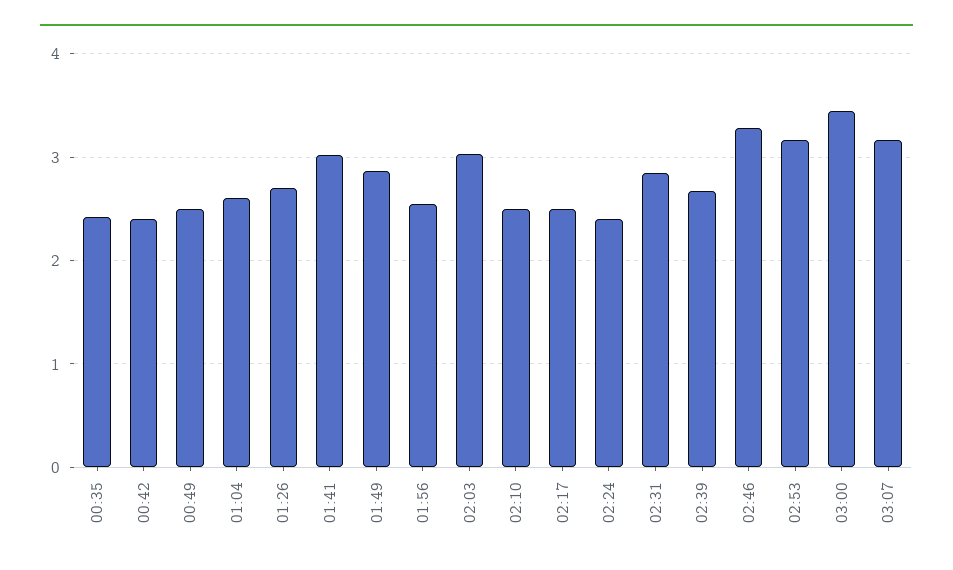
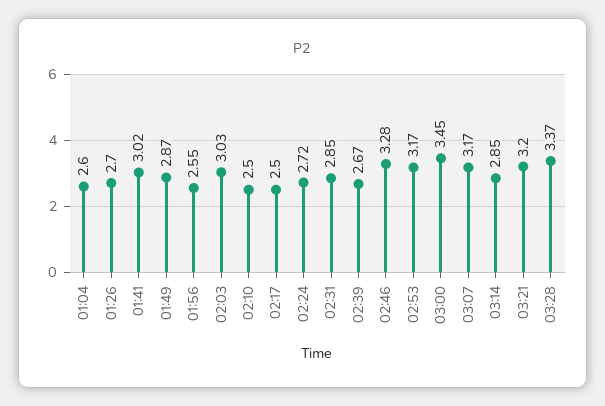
00:35: 2.4 -> none
00:42: 2.4 -> none
00:49: 2.5 -> none
02:24: 2.4 -> 2.72
03:14: none -> 2.85
03:21: none -> 3.2
03:28: none -> 3.37

